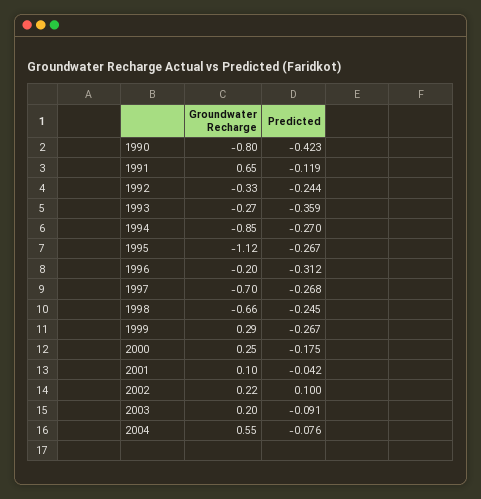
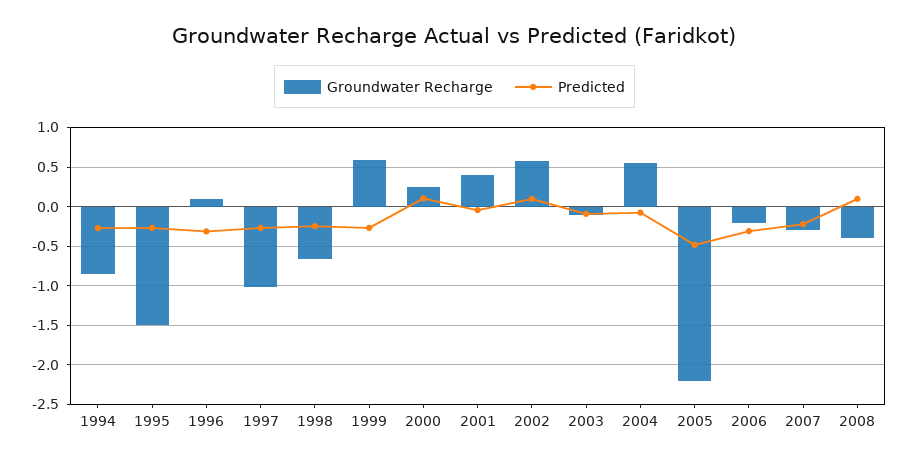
Groundwater Recharge, 1990: -0.8 -> none
Predicted, 1990: -0.423 -> none
Groundwater Recharge, 1991: 0.65 -> none
Predicted, 1991: -0.119 -> none
Groundwater Recharge, 1992: -0.33 -> none
Predicted, 1992: -0.244 -> none
Groundwater Recharge, 1993: -0.27 -> none
Predicted, 1993: -0.359 -> none
Groundwater Recharge, 1995: -1.12 -> -1.5
Groundwater Recharge, 1996: -0.2 -> 0.1
Groundwater Recharge, 1997: -0.7 -> -1
Groundwater Recharge, 1999: 0.29 -> 0.6
Predicted, 2000: -0.175 -> 0.1
Groundwater Recharge, 2001: 0.1 -> 0.4
Groundwater Recharge, 2002: 0.22 -> 0.6
Groundwater Recharge, 2003: 0.2 -> -0.1
Groundwater Recharge, 2005: none -> -2.2
Predicted, 2005: none -> -0.5
Groundwater Recharge, 2006: none -> -0.2
Predicted, 2006: none -> -0.3
Groundwater Recharge, 2007: none -> -0.3
Predicted, 2007: none -> -0.2
Groundwater Recharge, 2008: none -> -0.4
Predicted, 2008: none -> 0.1

